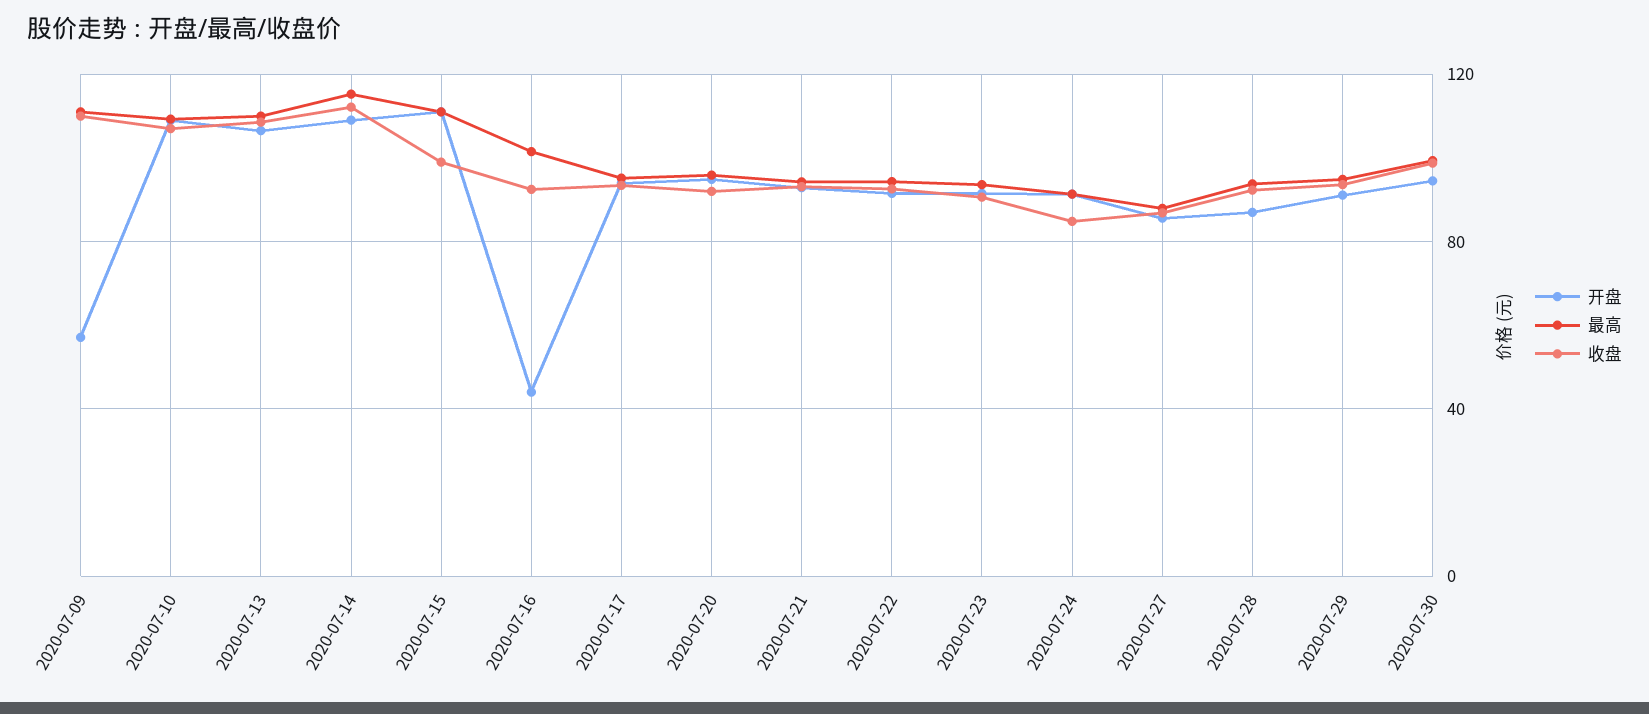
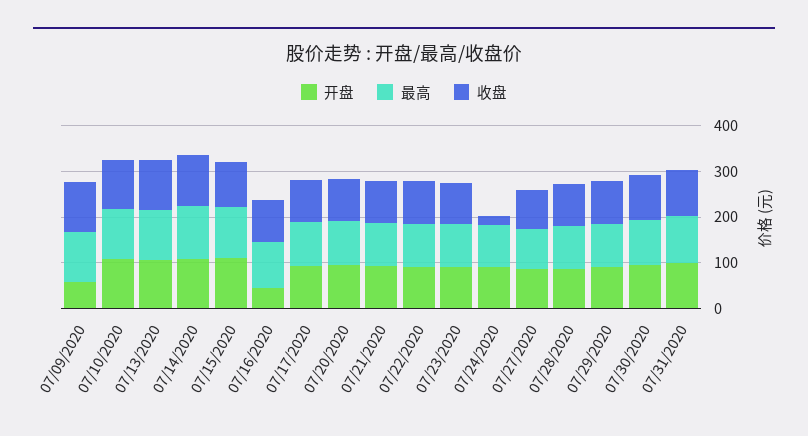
收盘, 2020-07-24: 85 -> 20
开盘, 07/31/2020: none -> 100
最高, 07/31/2020: none -> 100
收盘, 07/31/2020: none -> 100

